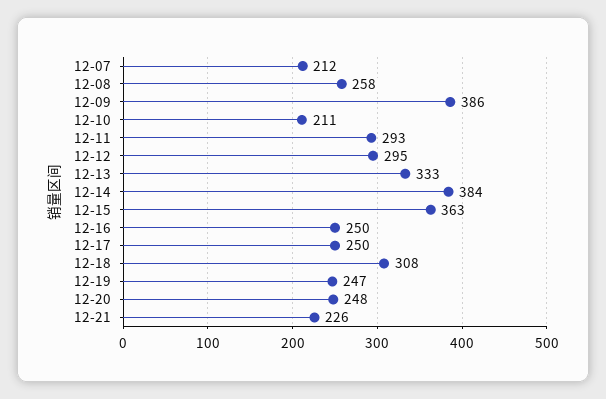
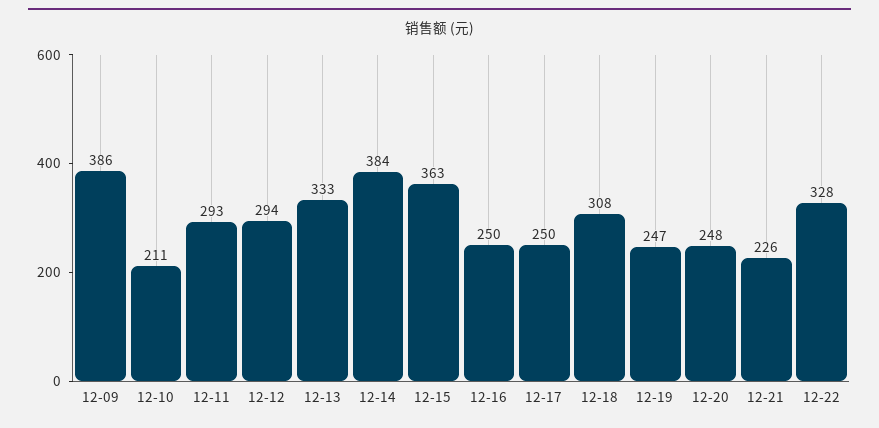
12-07: 212 -> none
12-08: 258 -> none
12-12: 295 -> 294
12-22: none -> 328

